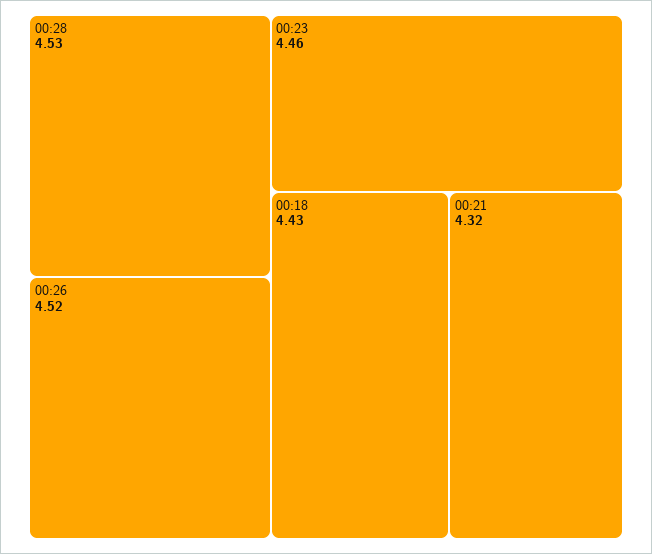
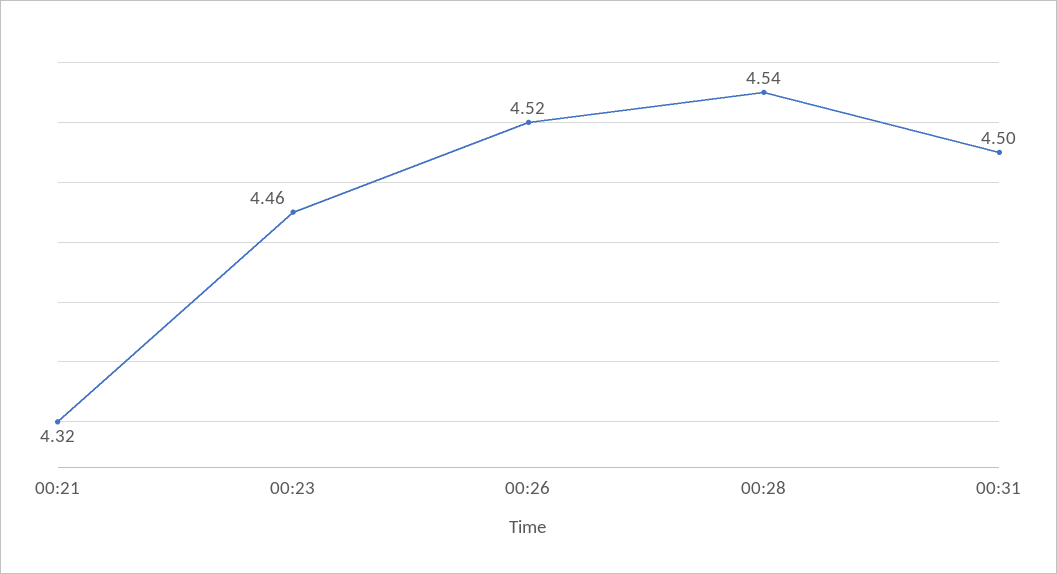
00:28: 4.53 -> 4.54
00:18: 4.43 -> none
00:31: none -> 4.5

